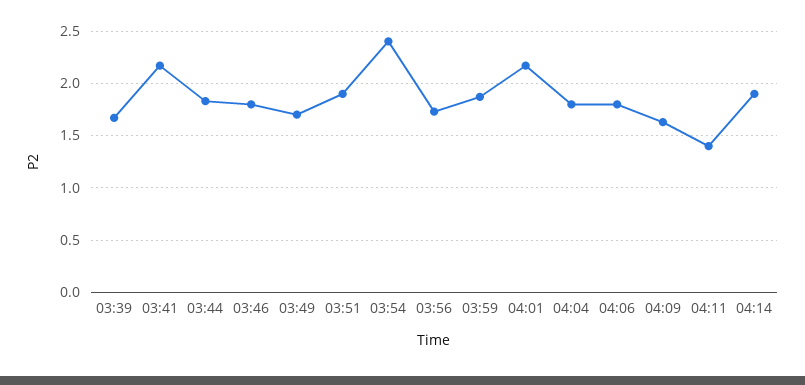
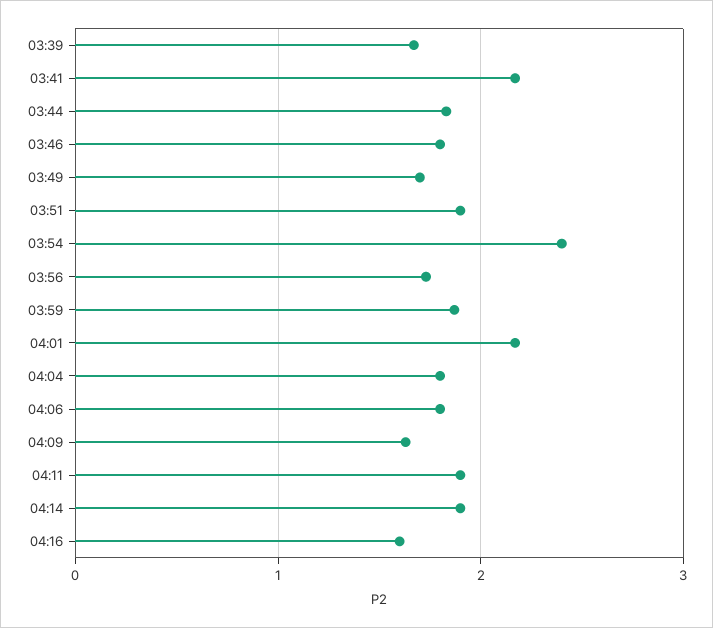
04:11: 1.4 -> 1.9
04:16: none -> 1.6

